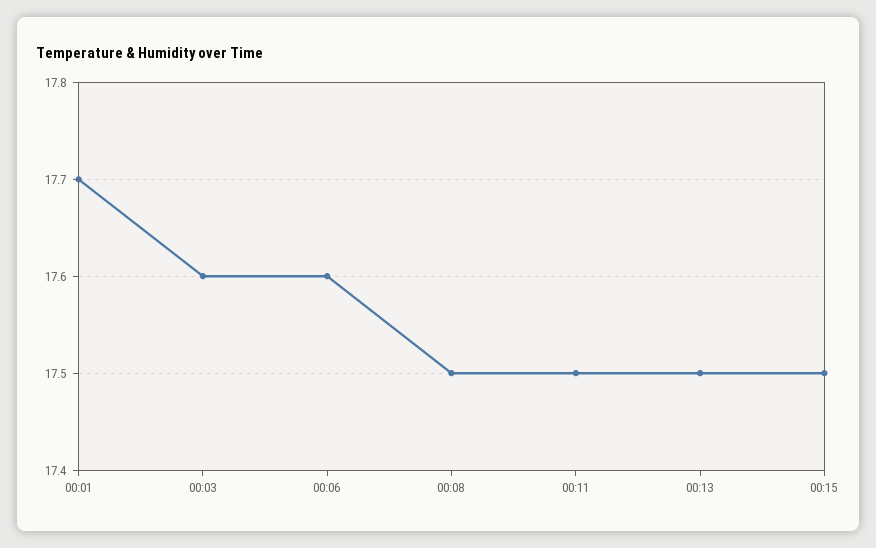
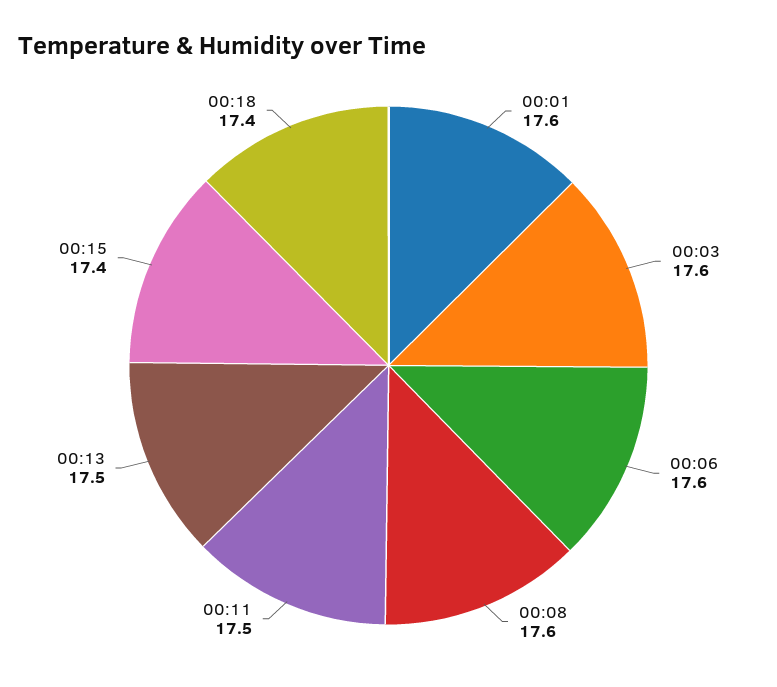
00:01: 17.7 -> 17.6
00:08: 17.5 -> 17.6
00:15: 17.5 -> 17.4
00:18: none -> 17.4

